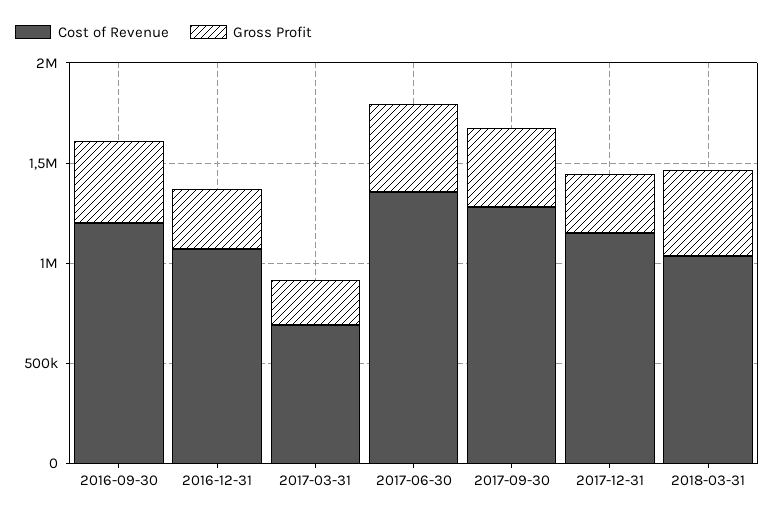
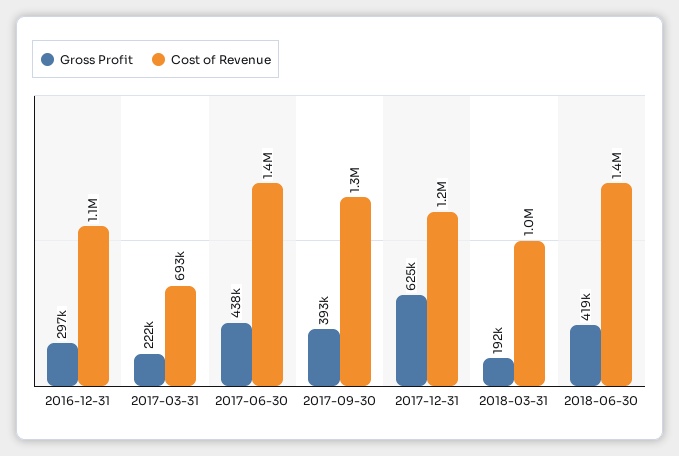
Cost of Revenue, 2016-09-30: 1200000 -> none
Gross Profit, 2016-09-30: 400000 -> none
Gross Profit, 2017-12-31: 300000 -> 625000
Gross Profit, 2018-03-31: 400000 -> 192000
Gross Profit, 2018-06-30: none -> 419000
Cost of Revenue, 2018-06-30: none -> 1400000

